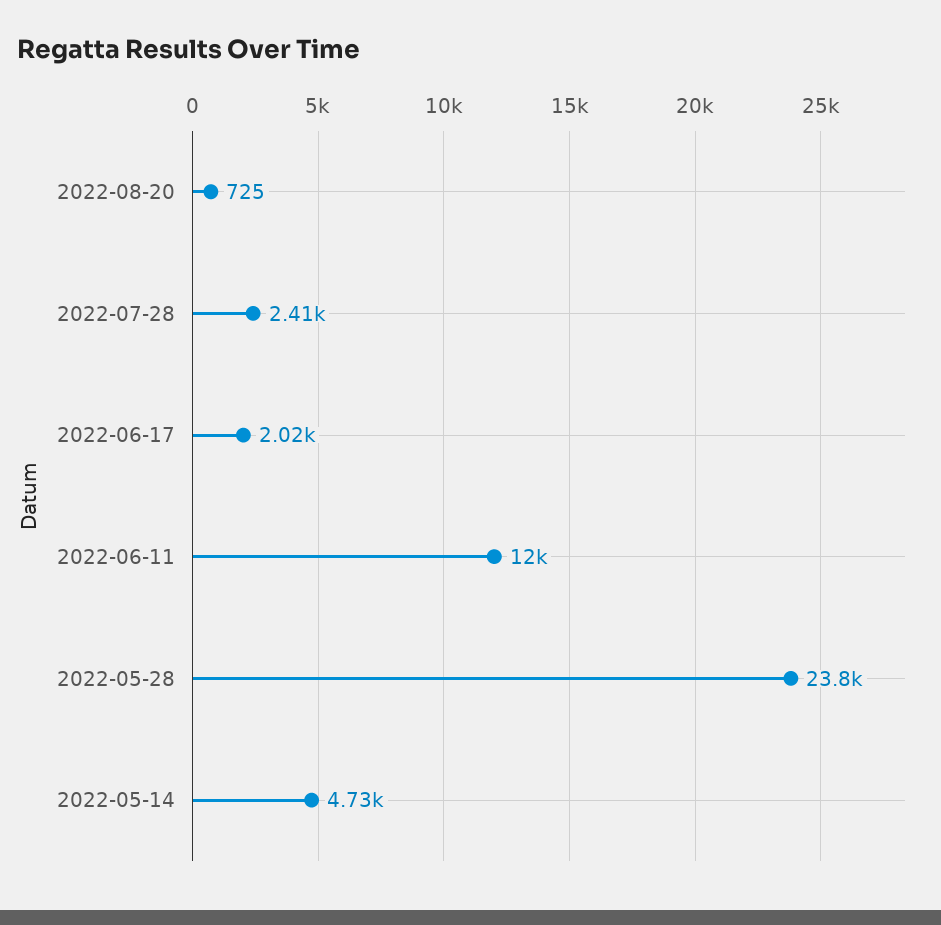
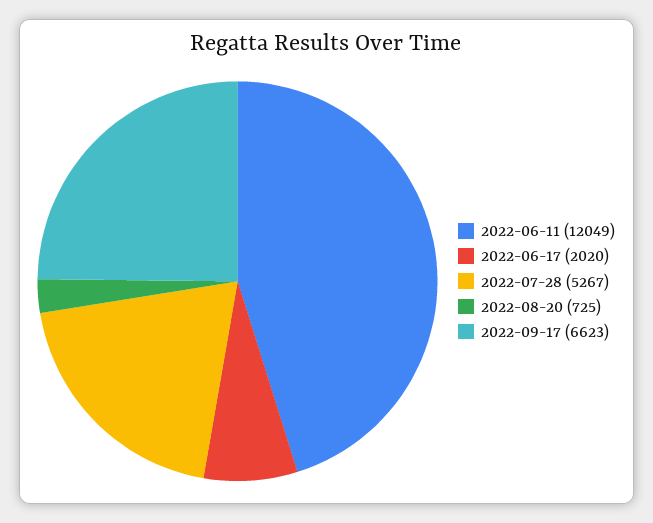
2022-07-28: 2410 -> 5267
2022-05-28: 23800 -> none
2022-05-14: 4730 -> none
2022-09-17: none -> 6623

